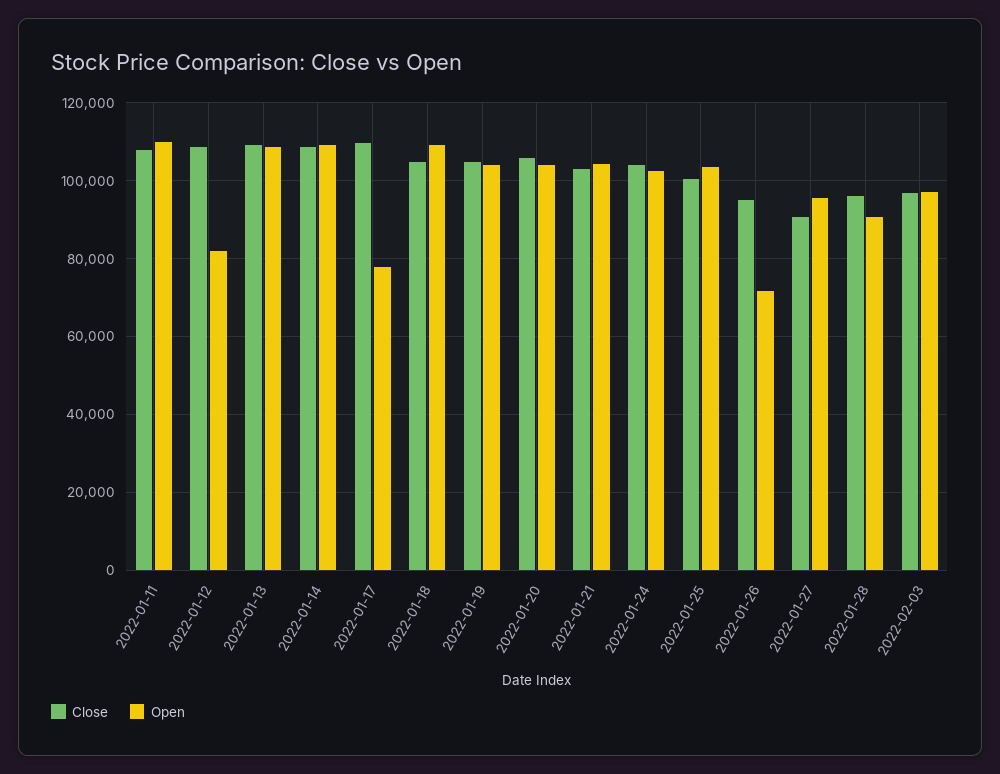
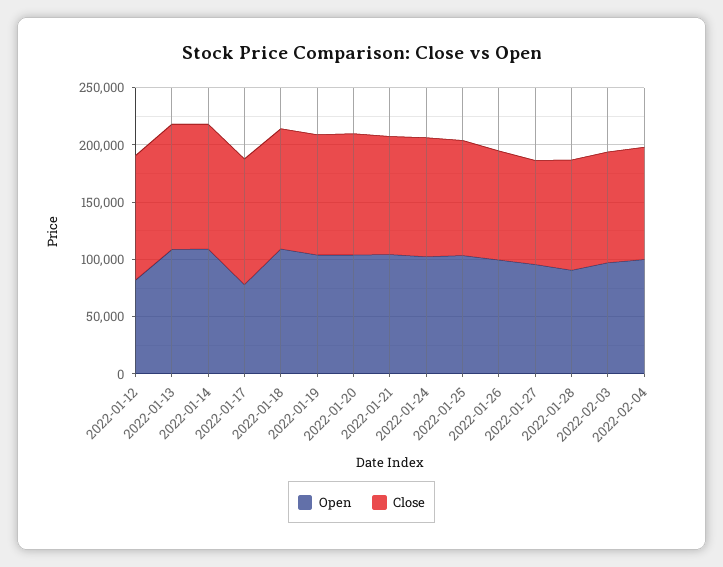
Close, 2022-01-11: 108000 -> none
Open, 2022-01-11: 110000 -> none
Open, 2022-01-26: 72000 -> 100000
Open, 2022-02-04: none -> 100000
Close, 2022-02-04: none -> 100000

